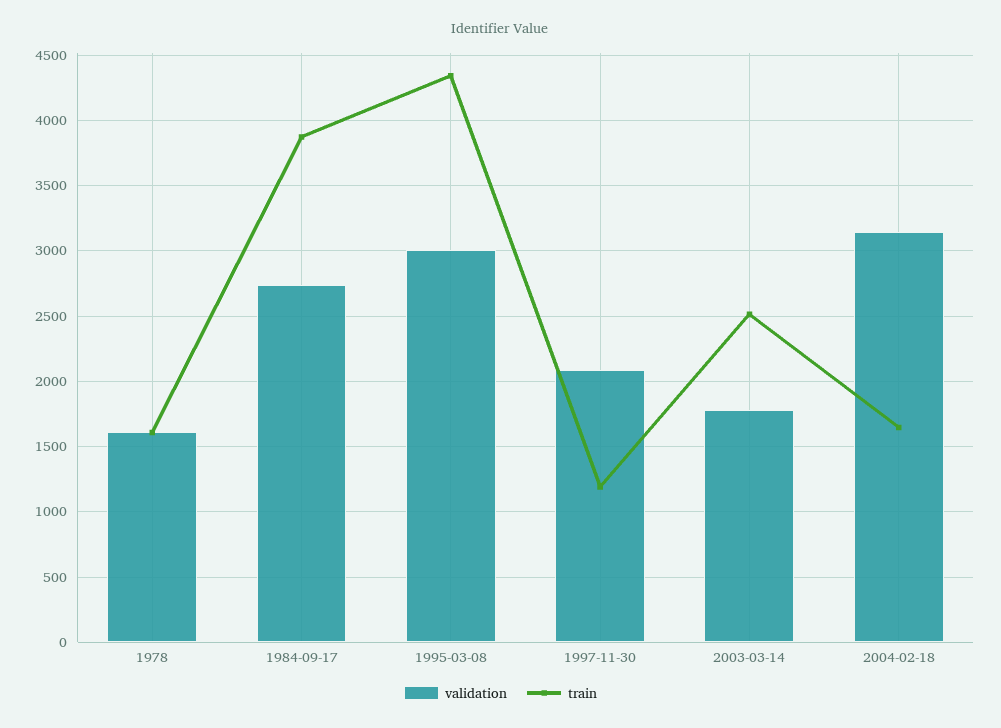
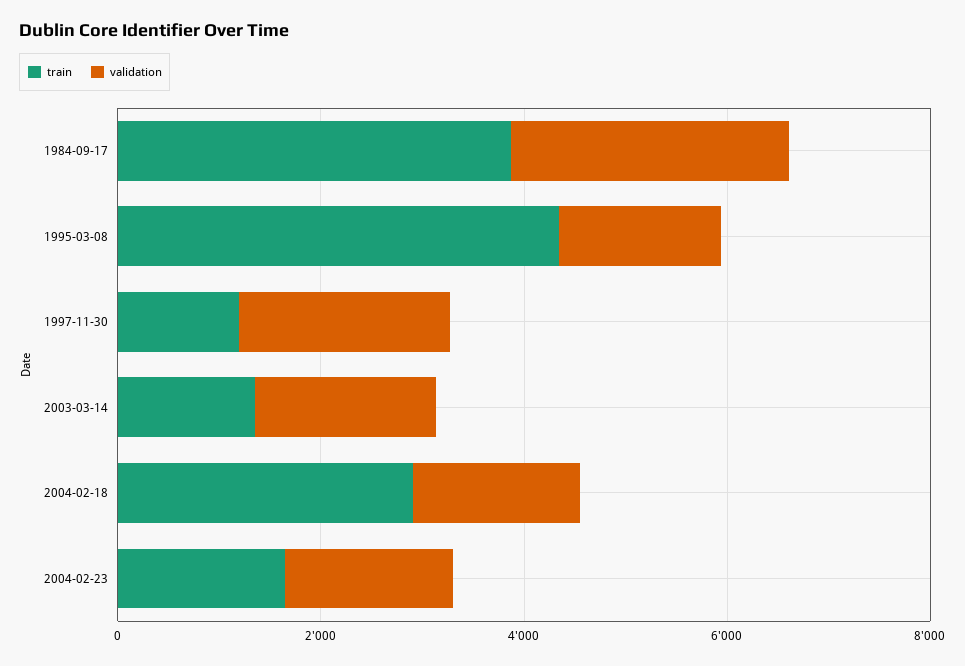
validation, 1978: 1600 -> none
train, 1978: 1600 -> none
validation, 1995-03-08: 3000 -> 1500
train, 2003-03-14: 2500 -> 1500
validation, 2004-02-18: 3150 -> 1500
train, 2004-02-18: 1650 -> 3000
train, 2004-02-23: none -> 1500
validation, 2004-02-23: none -> 1500

